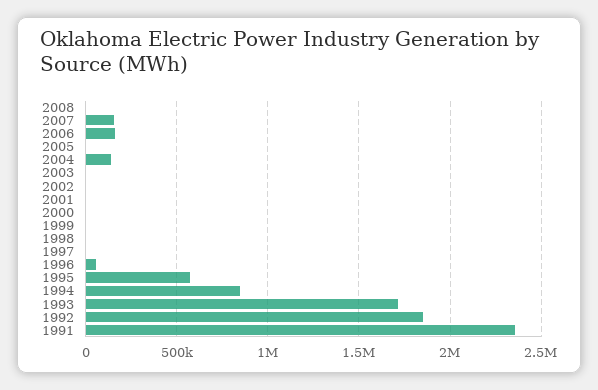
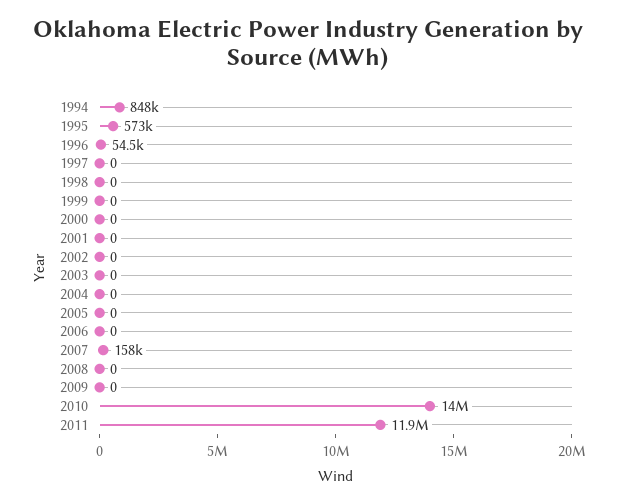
2006: 150000 -> 0
2004: 150000 -> 0
1993: 1700000 -> none
1992: 1850000 -> none
1991: 2350000 -> none
2009: none -> 0
2010: none -> 14000000
2011: none -> 11900000

